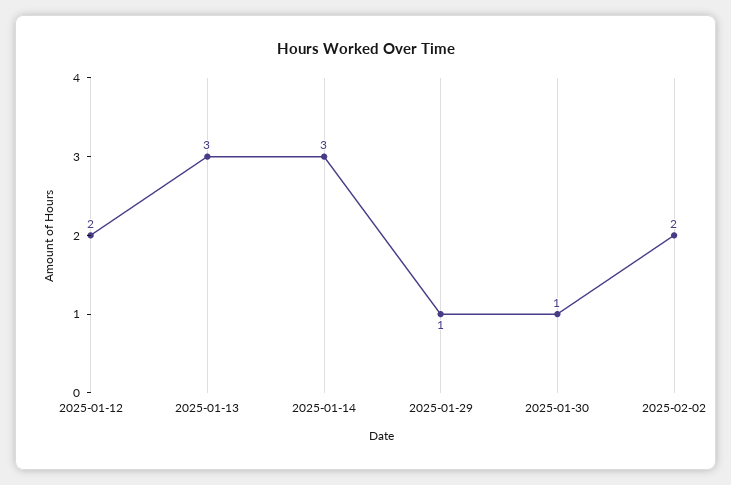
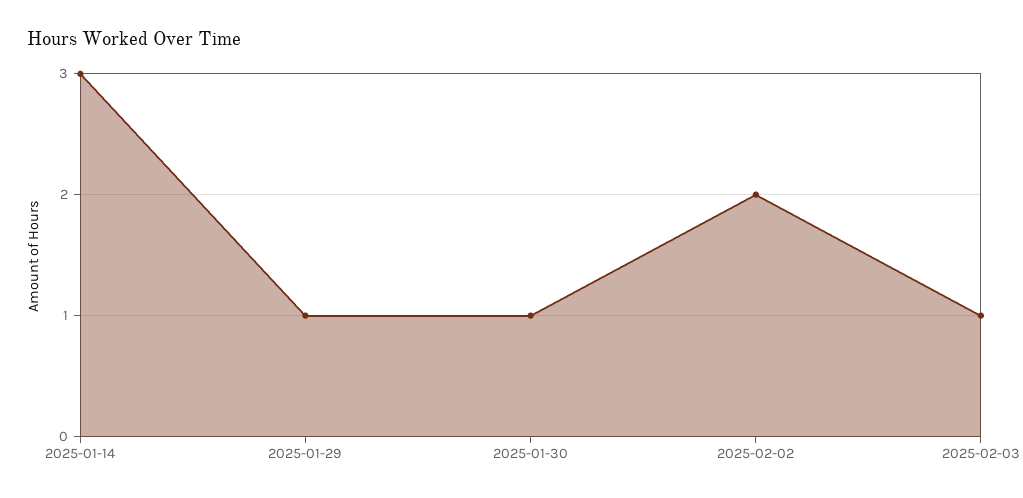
2025-01-12: 2 -> none
2025-01-13: 3 -> none
2025-02-03: none -> 1

